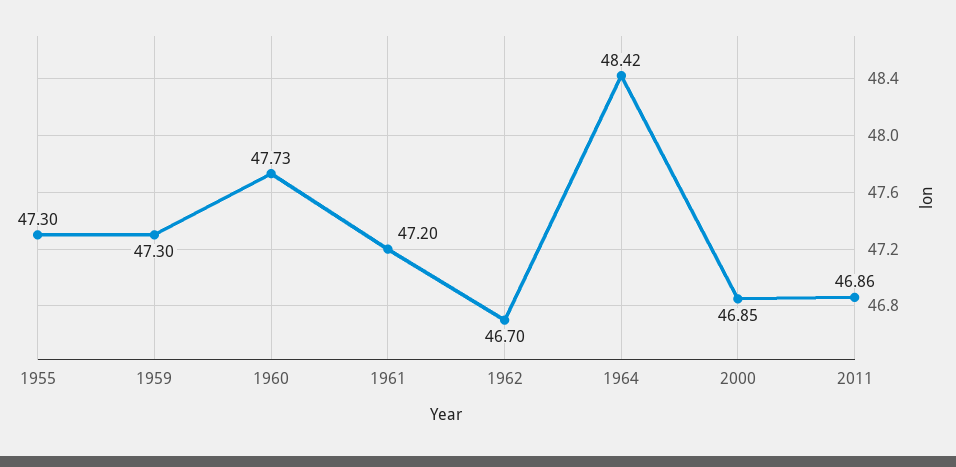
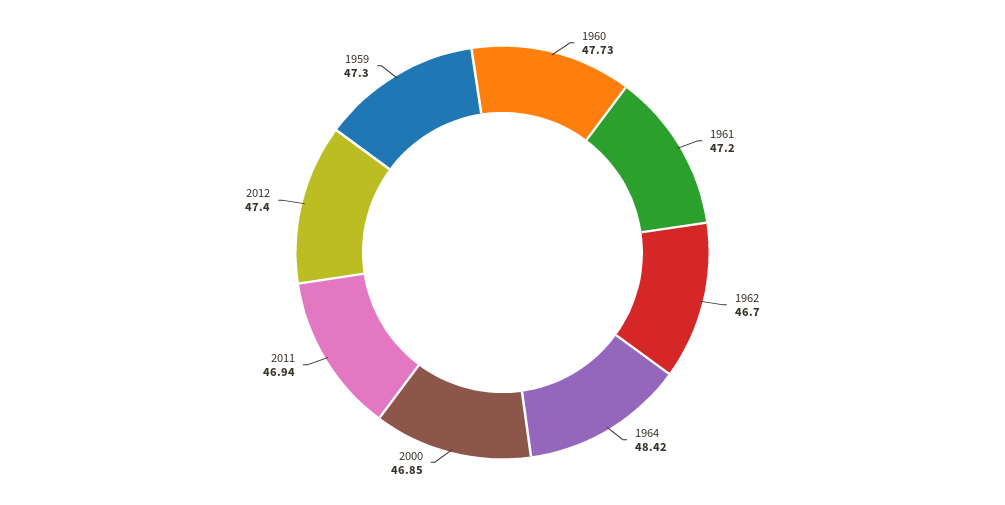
1955: 47.3 -> none
2011: 46.86 -> 46.94
2012: none -> 47.4

